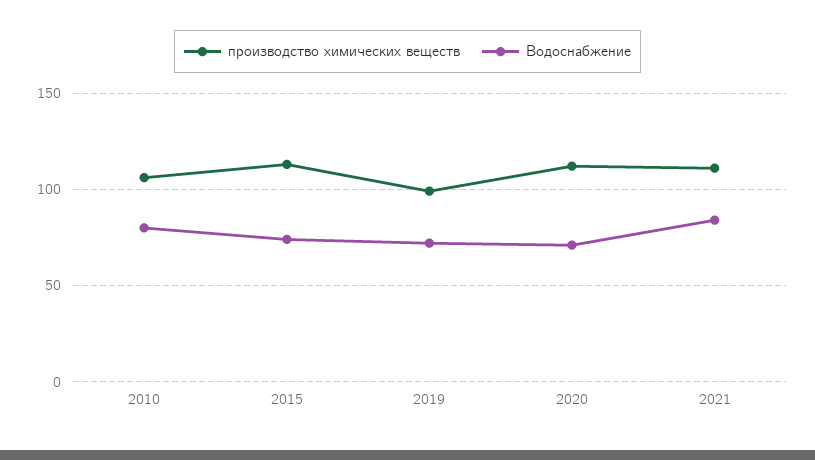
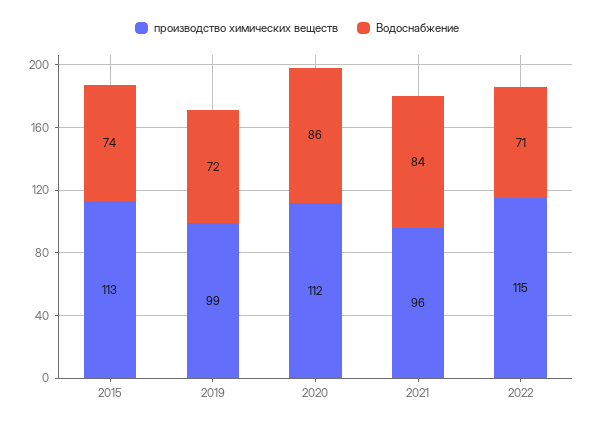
производство химических веществ, 2010: 105 -> none
Водоснабжение, 2010: 80 -> none
Водоснабжение, 2020: 70 -> 86
производство химических веществ, 2021: 110 -> 96
производство химических веществ, 2022: none -> 115
Водоснабжение, 2022: none -> 71

